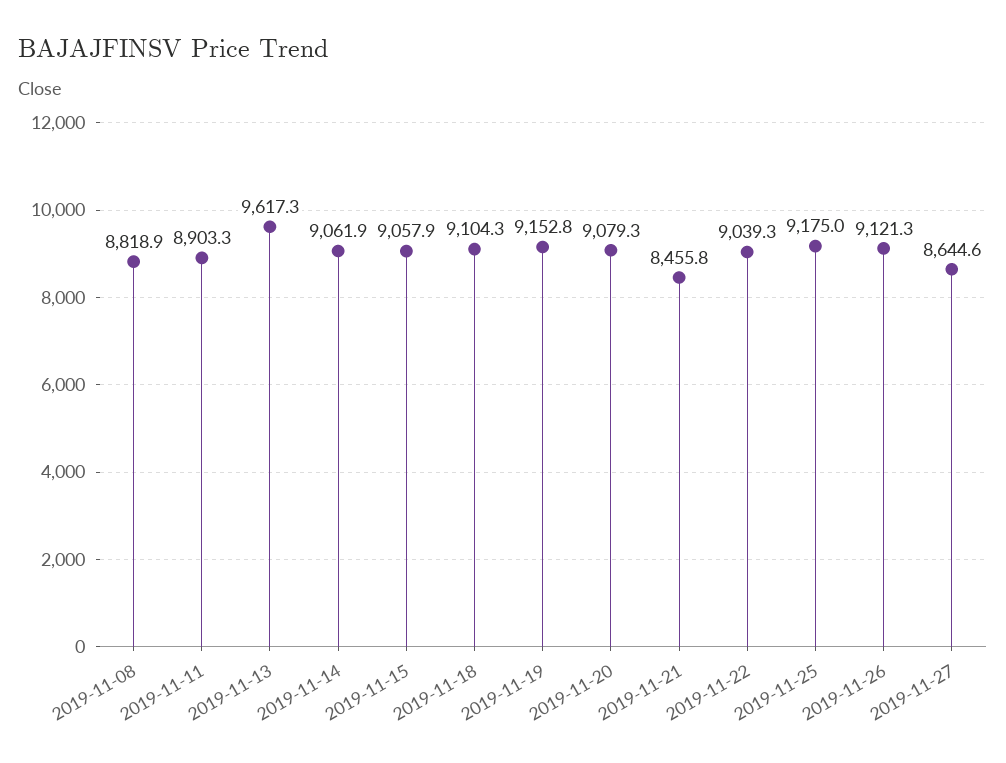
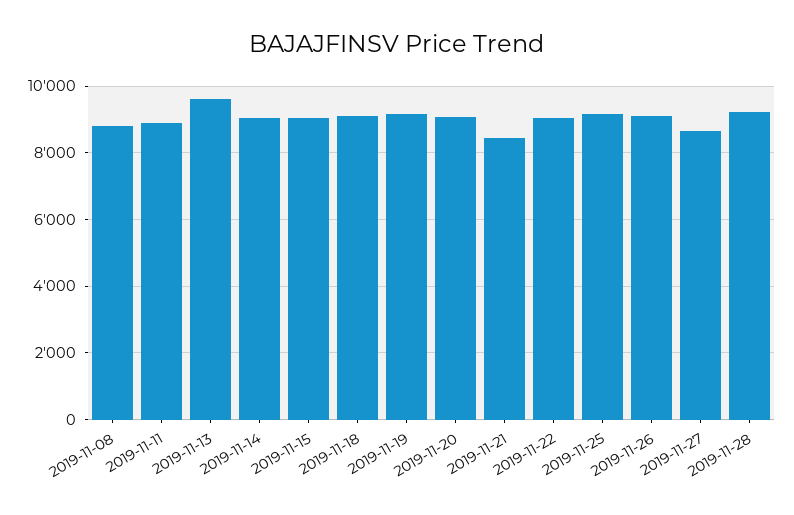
2019-11-28: none -> 9200

